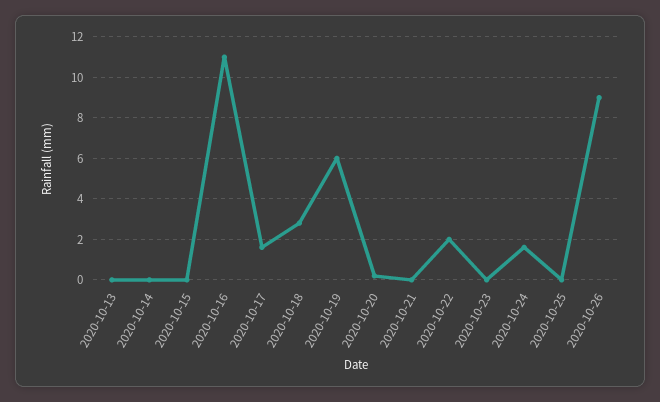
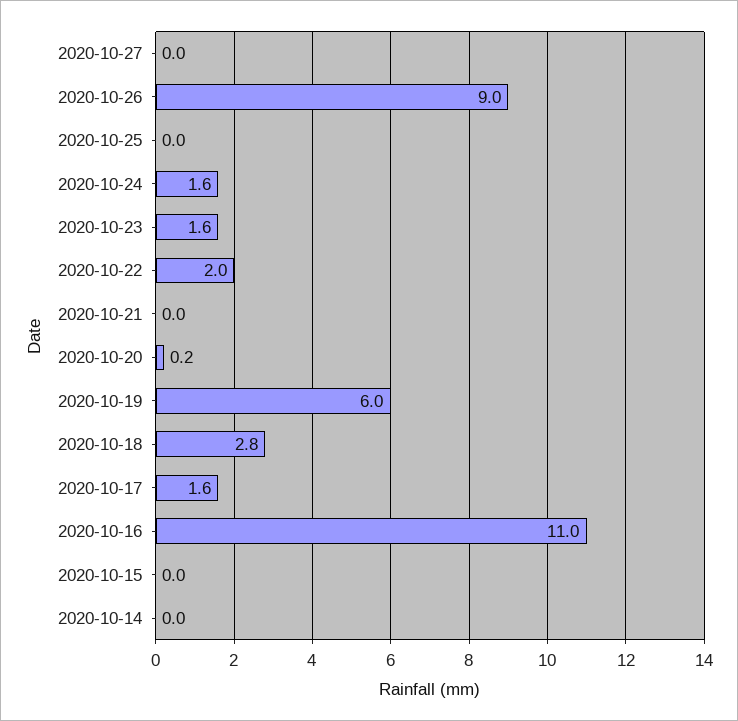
2020-10-13: 0 -> none
2020-10-23: 0 -> 1.6
2020-10-27: none -> 0

